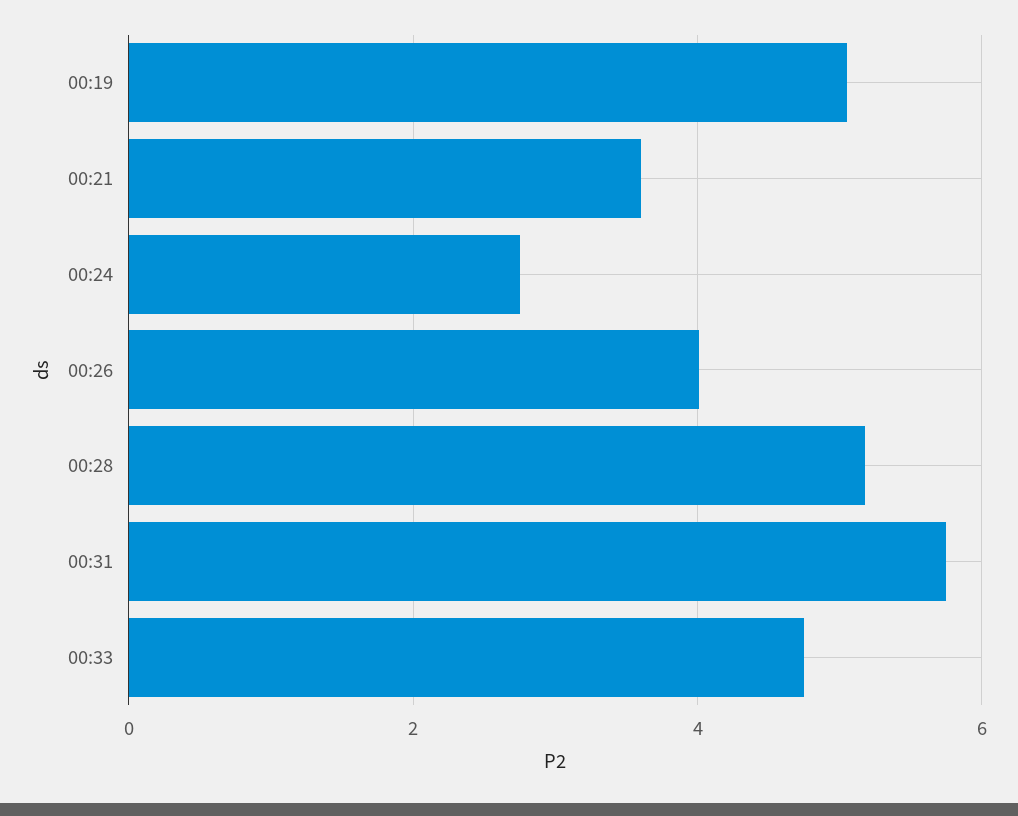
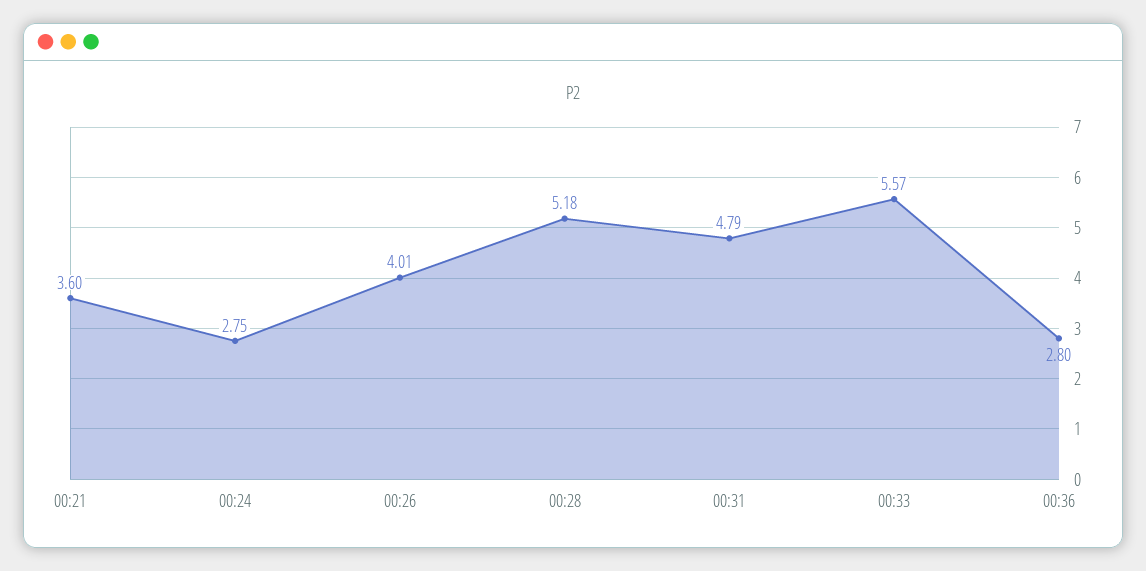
00:19: 5 -> none
00:31: 5.8 -> 4.79
00:33: 4.8 -> 5.57
00:36: none -> 2.8

